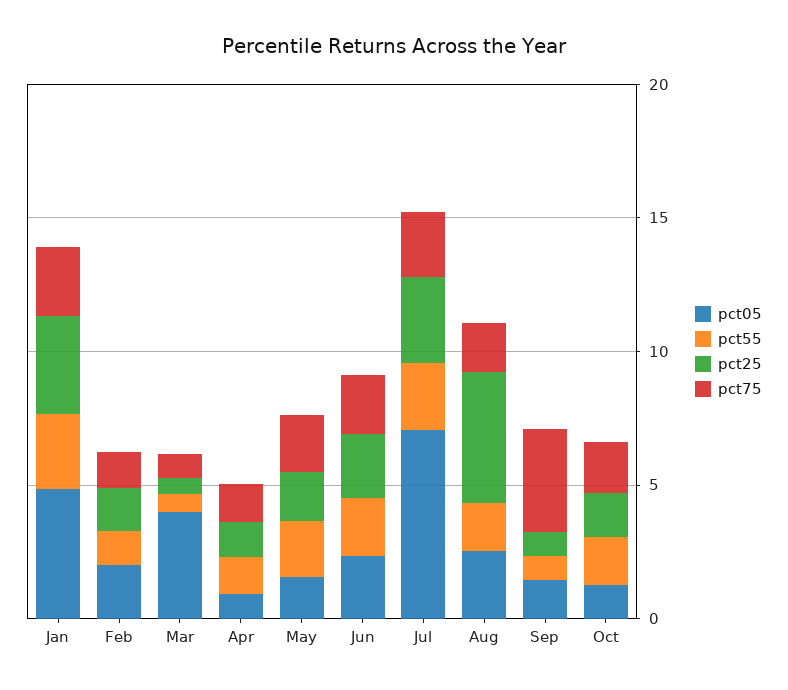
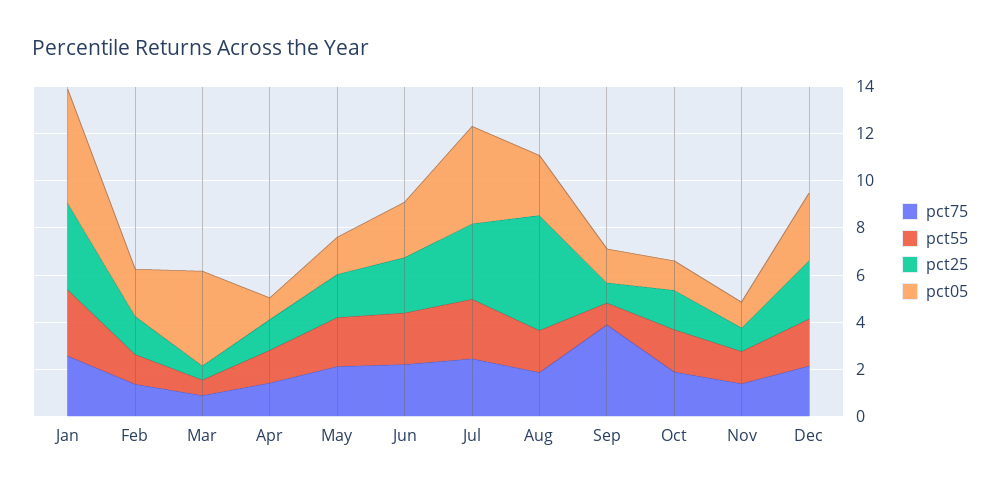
pct05, Jul: 7 -> 4
pct75, Nov: none -> 1.5
pct55, Nov: none -> 1.5
pct25, Nov: none -> 1
pct05, Nov: none -> 1
pct75, Dec: none -> 2
pct55, Dec: none -> 2
pct25, Dec: none -> 2.5
pct05, Dec: none -> 3

